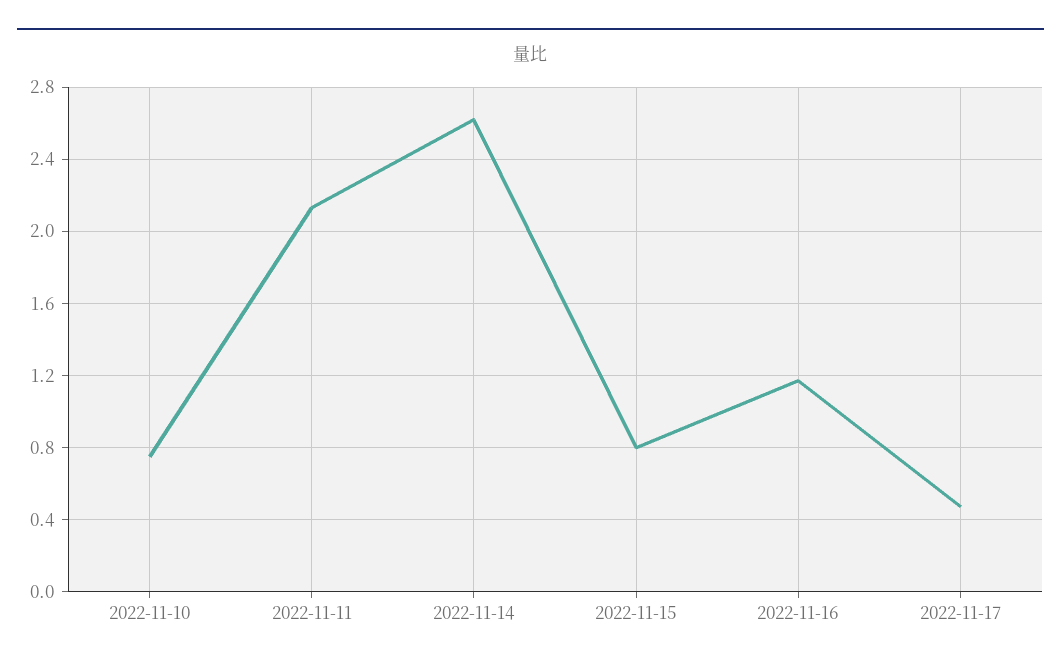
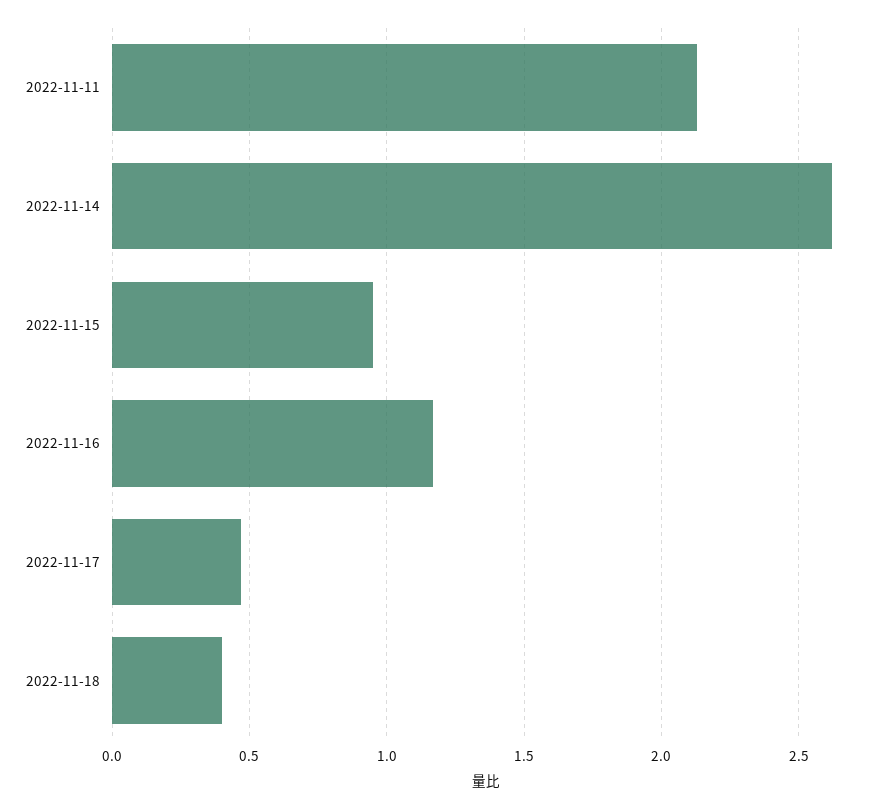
2022-11-10: 0.75 -> none
2022-11-15: 0.8 -> 0.95
2022-11-18: none -> 0.4

